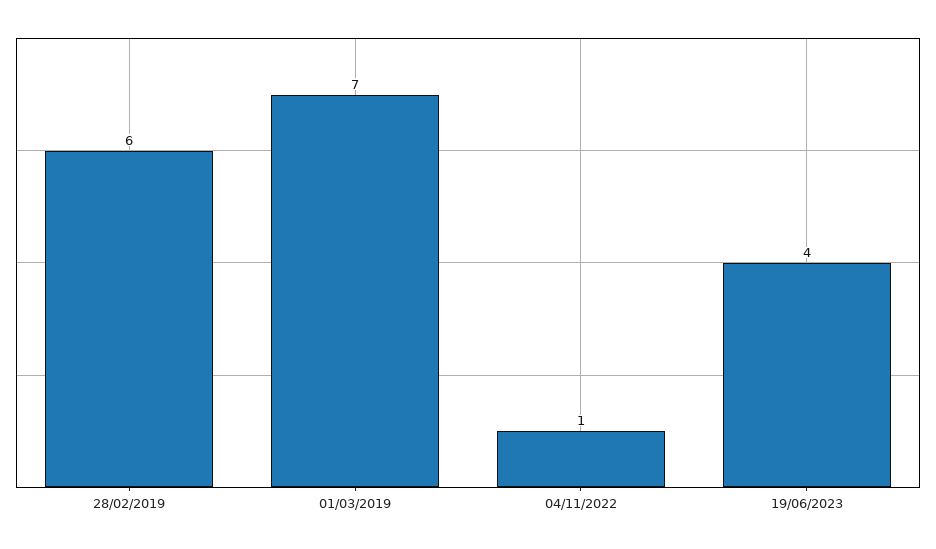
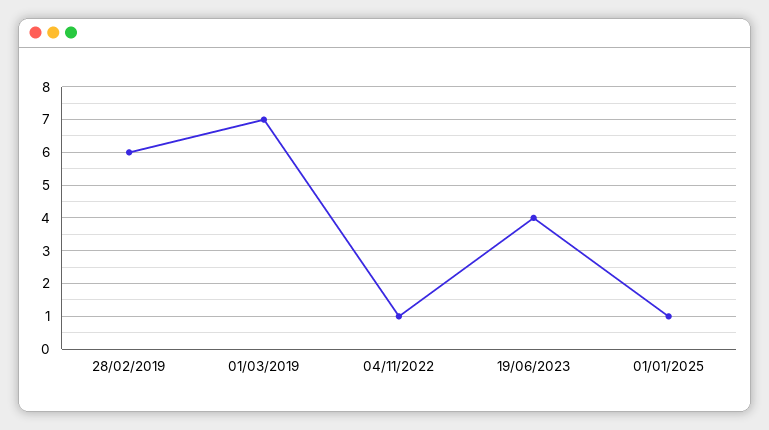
01/01/2025: none -> 1

